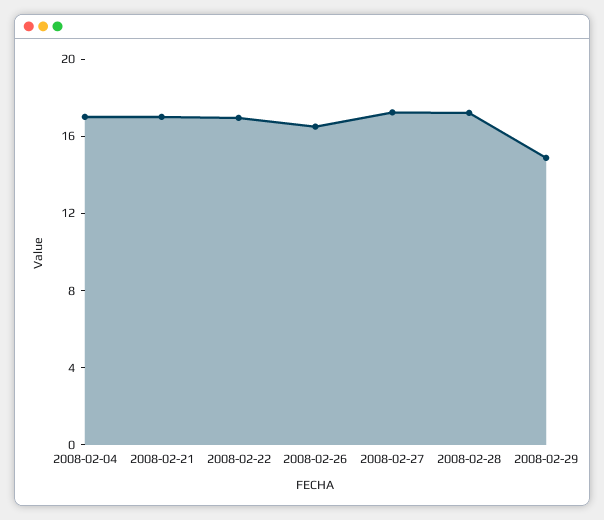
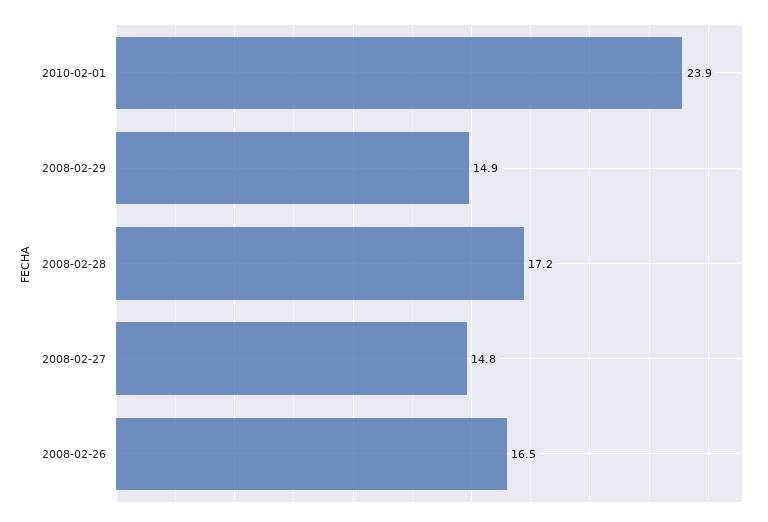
2008-02-04: 17 -> none
2008-02-21: 17 -> none
2008-02-22: 17 -> none
2008-02-27: 17 -> 14.8
2010-02-01: none -> 23.9

